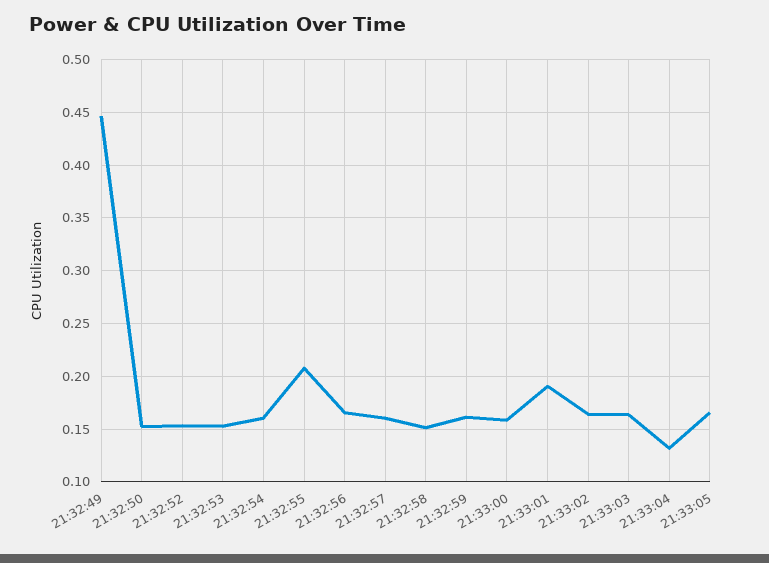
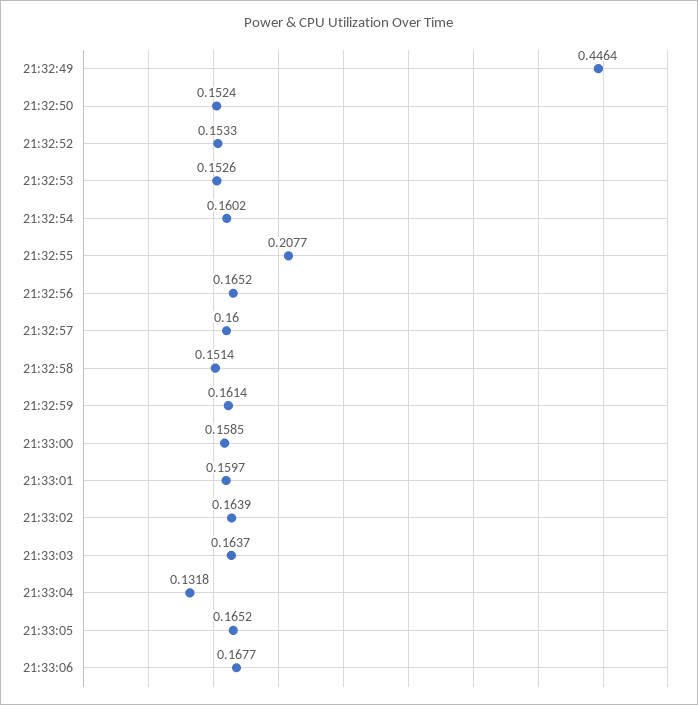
21:33:01: 0.19 -> 0.1597
21:33:06: none -> 0.1677

